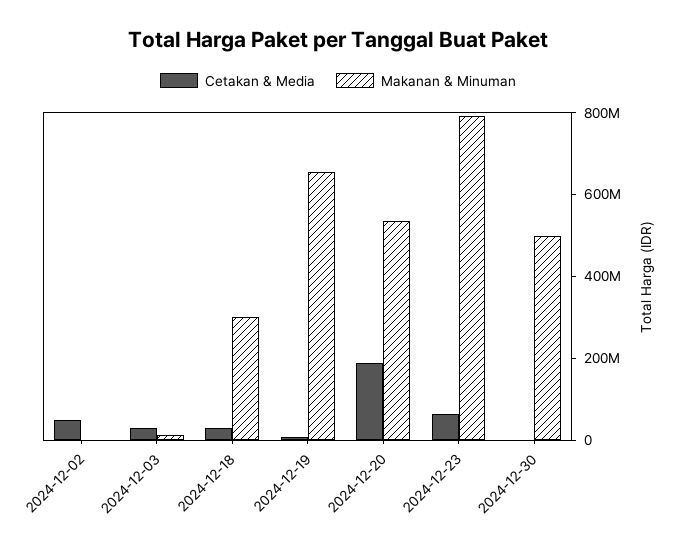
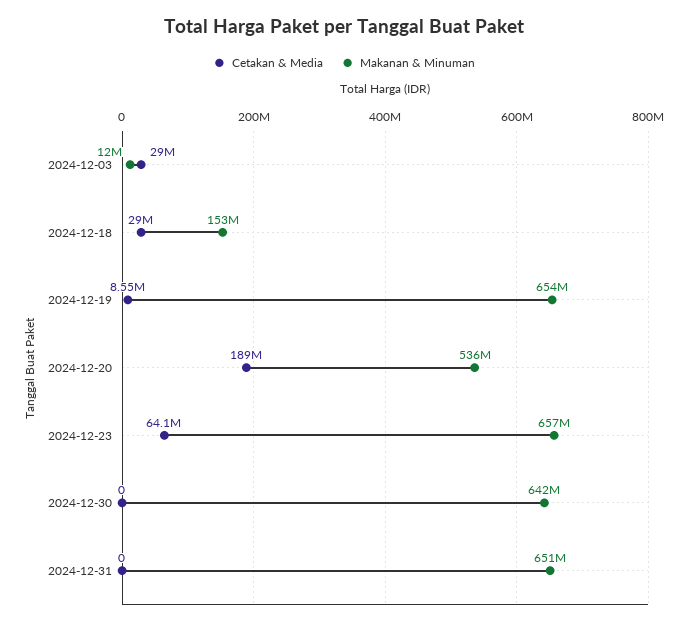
Cetakan & Media, 2024-12-02: 50000000 -> none
Makanan & Minuman, 2024-12-02: 0 -> none
Makanan & Minuman, 2024-12-18: 300000000 -> 153000000
Makanan & Minuman, 2024-12-23: 800000000 -> 657000000
Makanan & Minuman, 2024-12-30: 500000000 -> 642000000
Cetakan & Media, 2024-12-31: none -> 0
Makanan & Minuman, 2024-12-31: none -> 651000000

